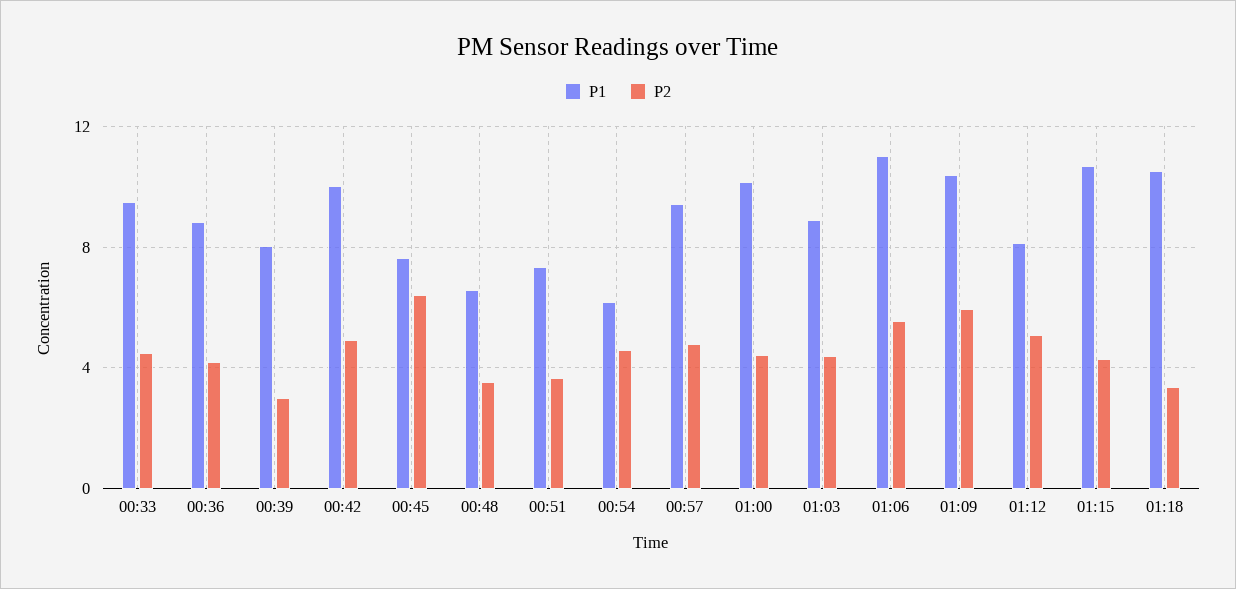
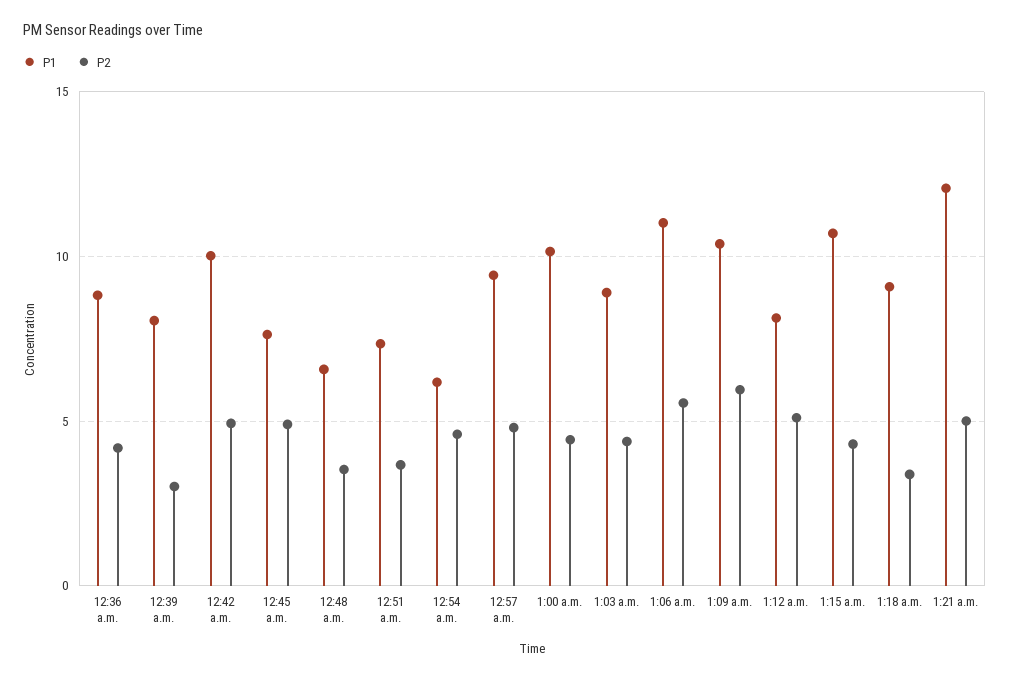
P1, 00:33: 9.5 -> none
P2, 00:33: 4.5 -> none
P2, 00:45: 6.5 -> 5
P1, 01:18: 10.5 -> 9
P1, 1:21 a.m.: none -> 12
P2, 1:21 a.m.: none -> 5

